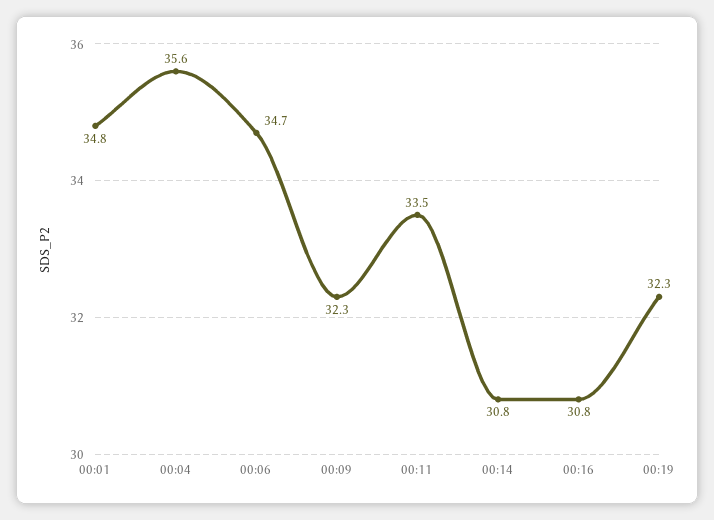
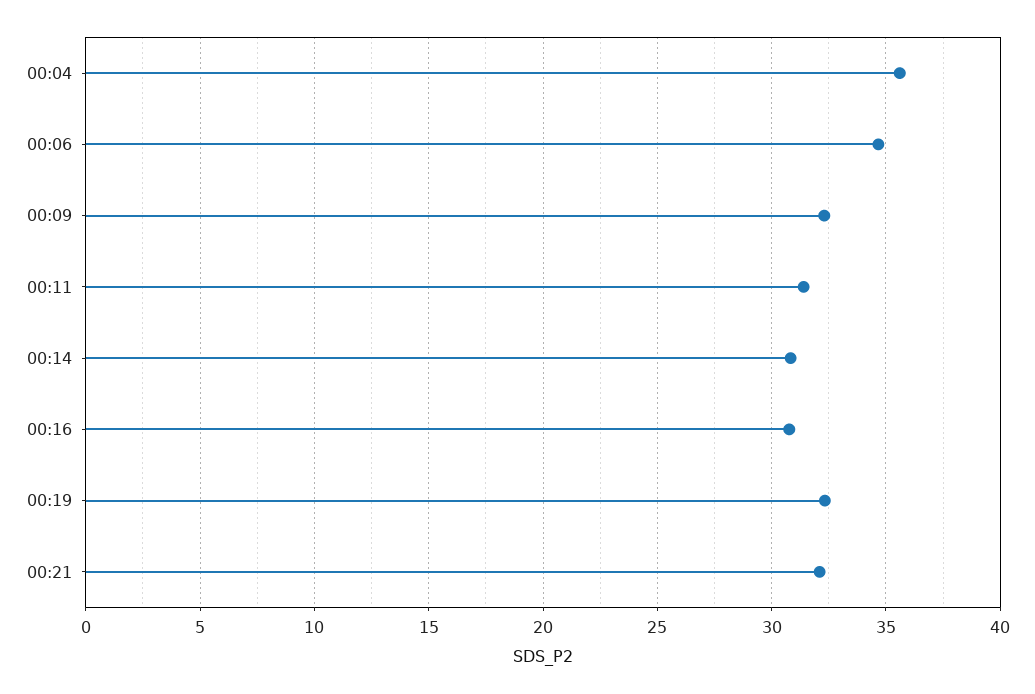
00:01: 34.8 -> none
00:11: 33.5 -> 31.5
00:21: none -> 32

